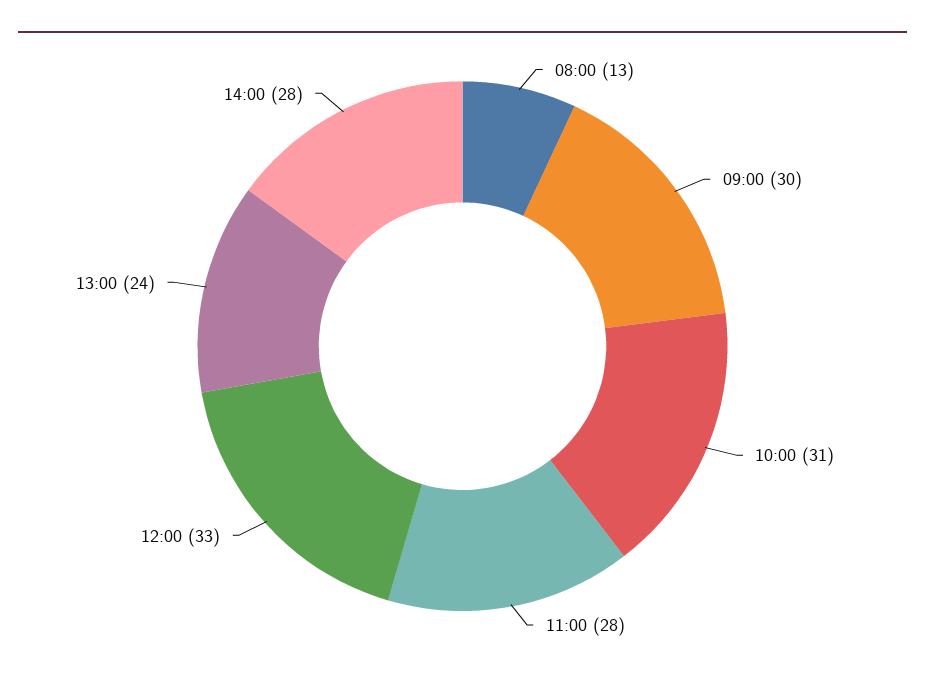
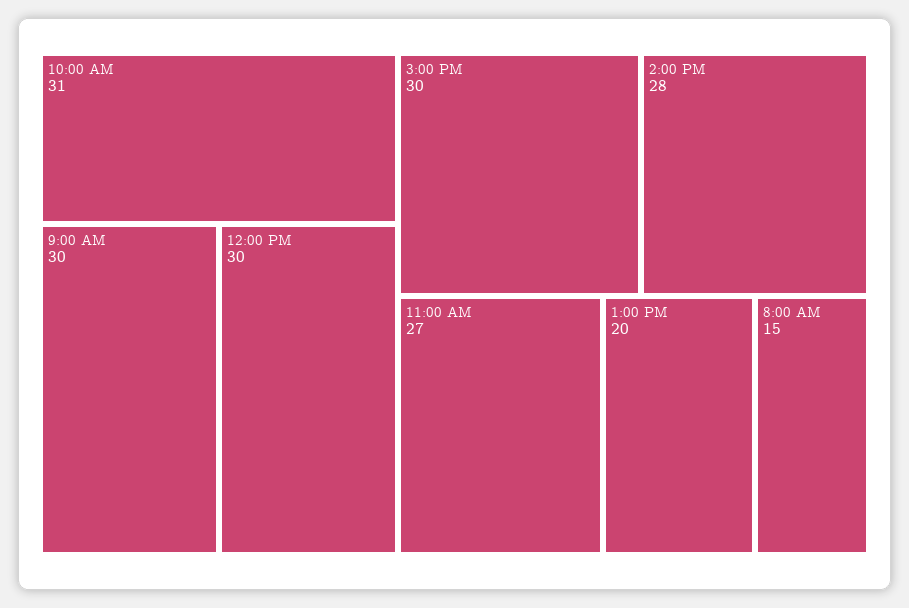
08:00: 13 -> 15
11:00: 28 -> 27
12:00: 33 -> 30
13:00: 24 -> 20
3:00 PM: none -> 30

